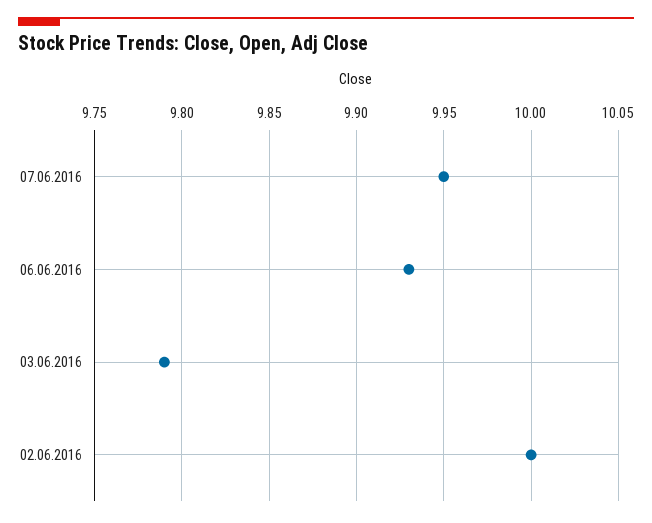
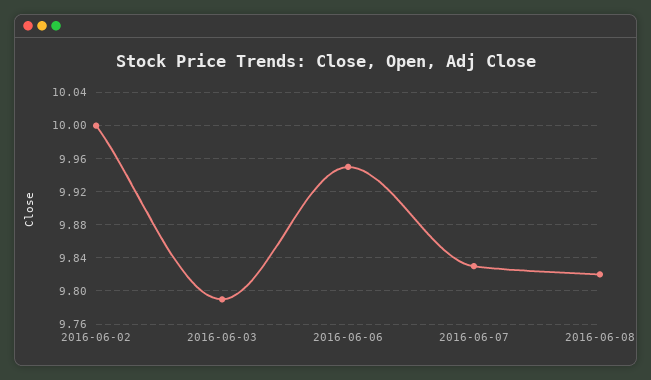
07.06.2016: 9.95 -> 9.83
06.06.2016: 9.93 -> 9.95
2016-06-08: none -> 9.82

